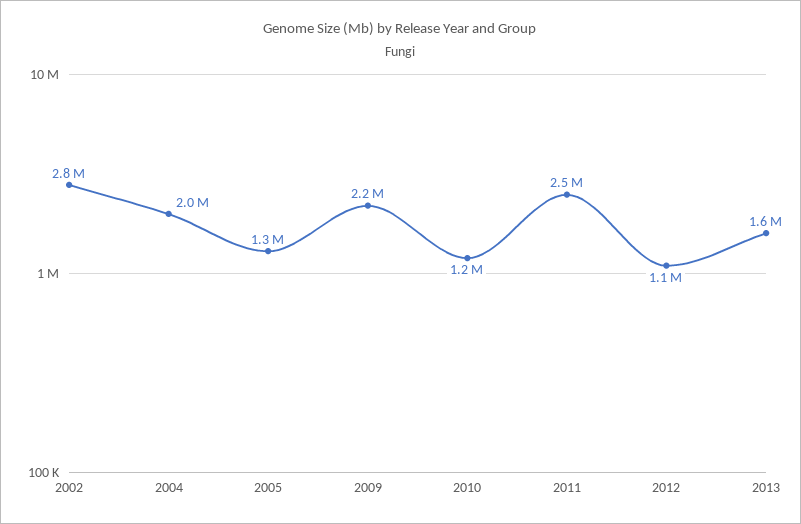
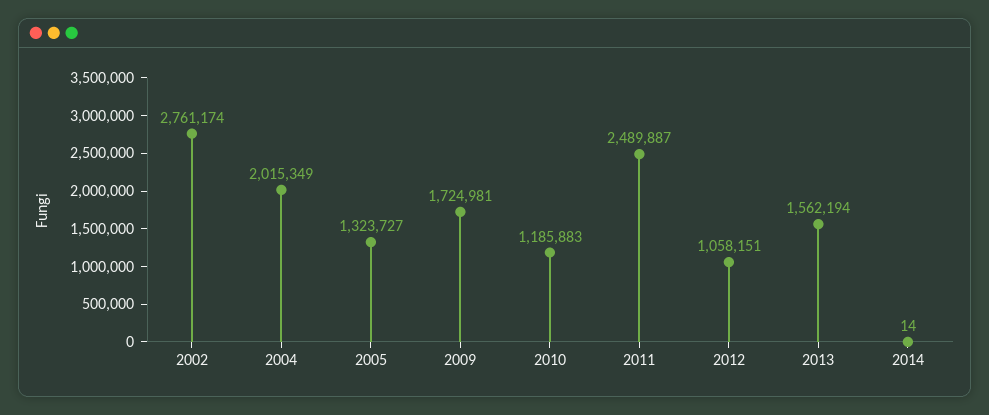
2009: 2200000 -> 1724981
2014: none -> 14

